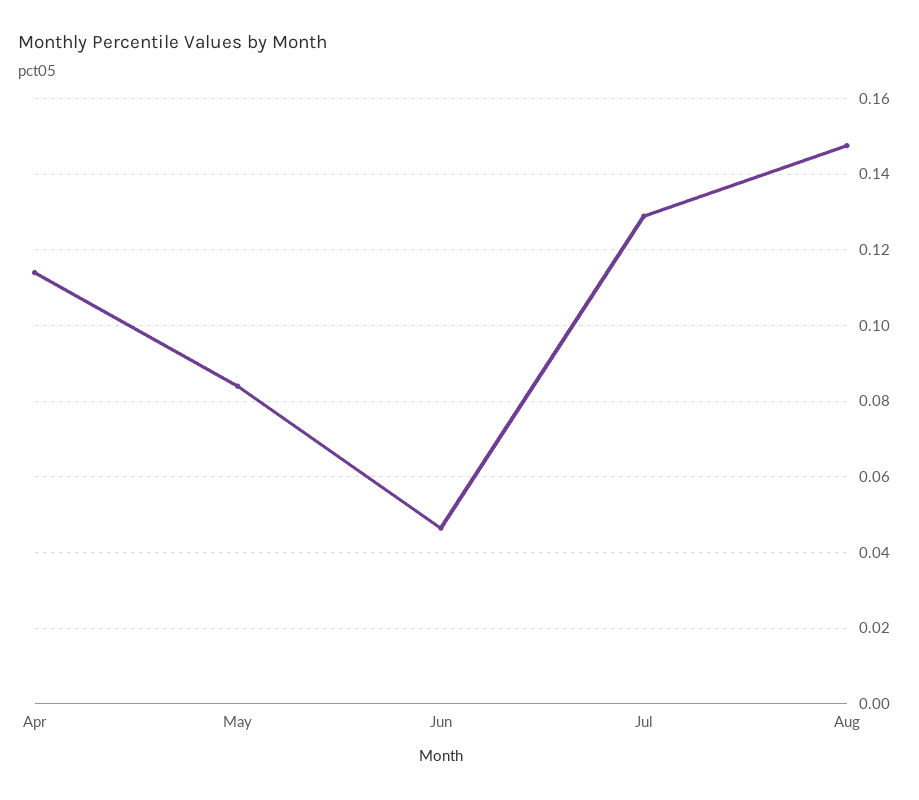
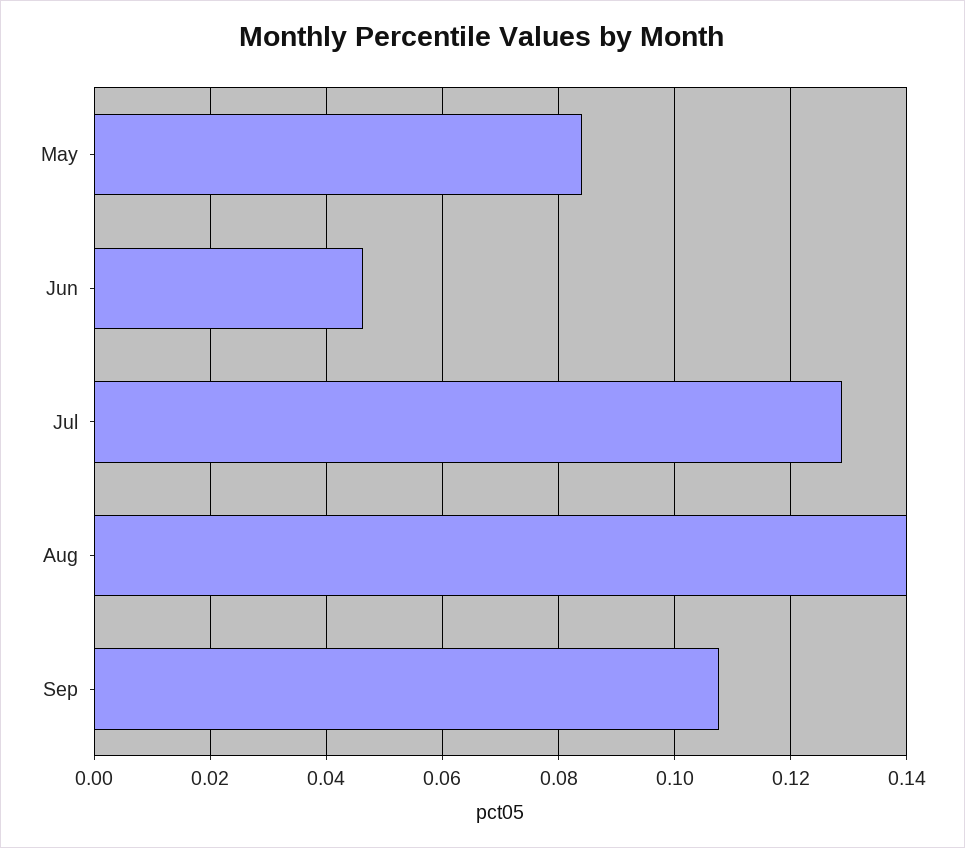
Apr: 0.114 -> none
Aug: 0.148 -> 0.14
Sep: none -> 0.108

